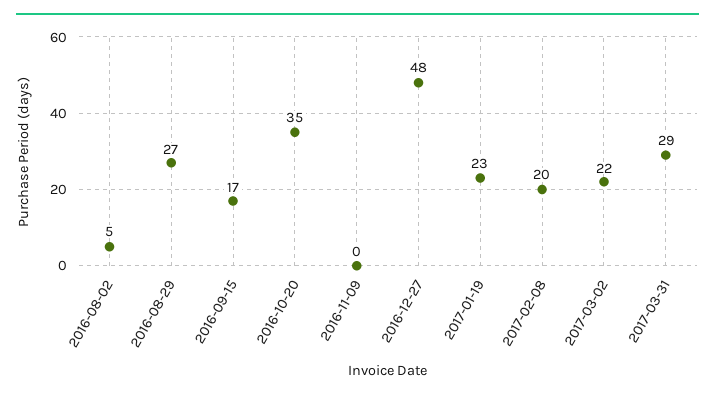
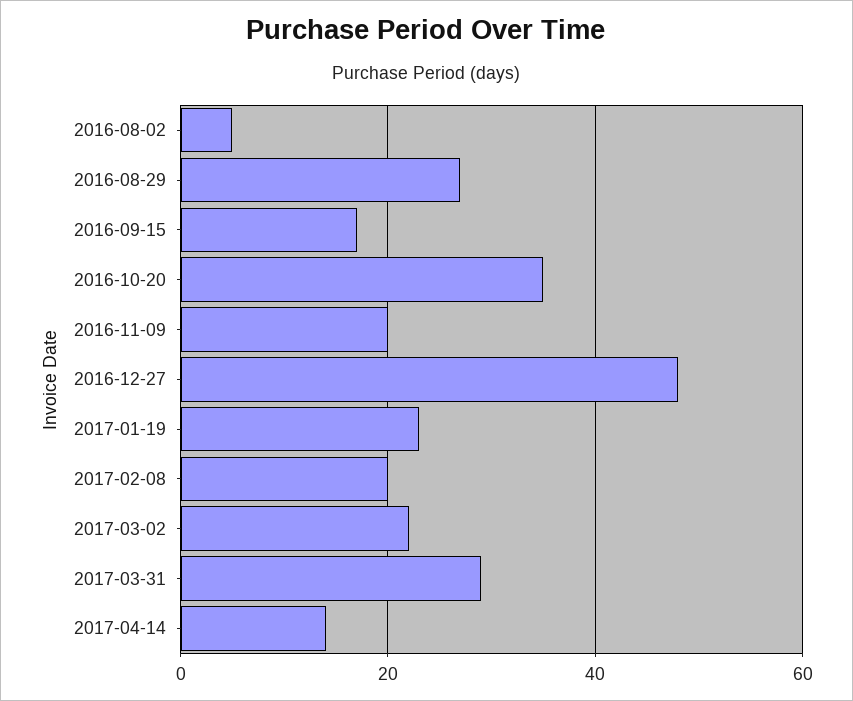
2016-11-09: 0 -> 20
2017-04-14: none -> 15

